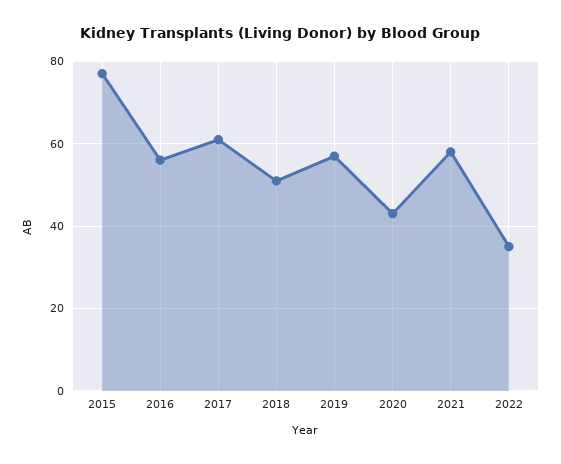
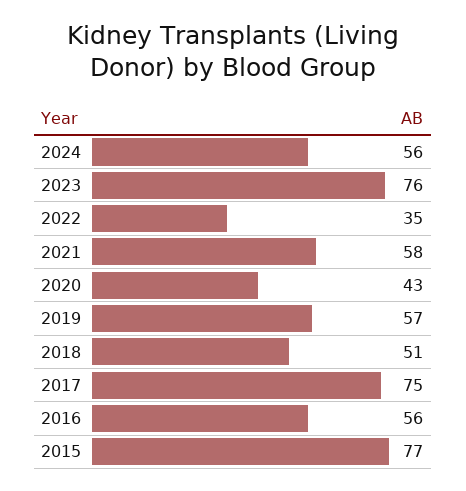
2017: 60 -> 75
2024: none -> 56
2023: none -> 76

